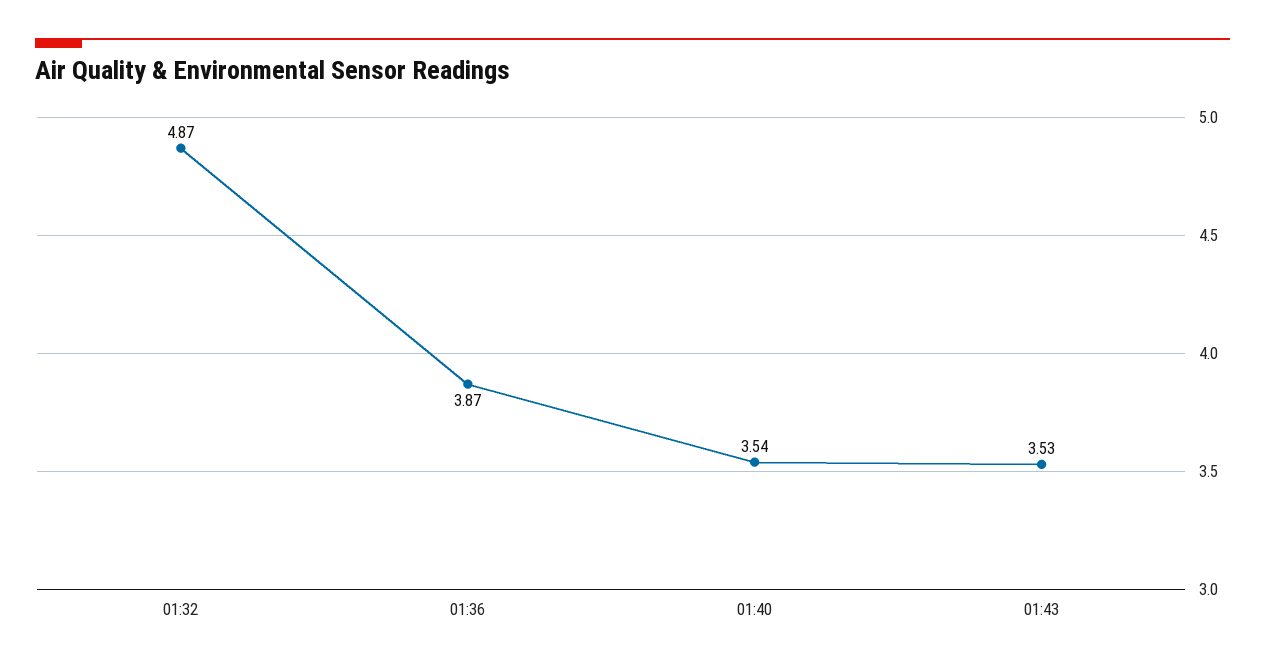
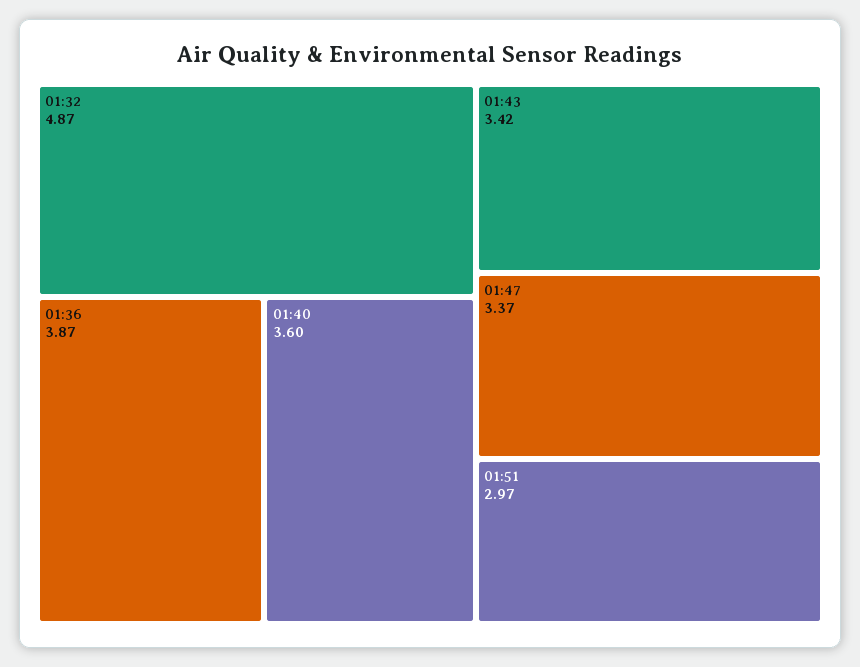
01:40: 3.54 -> 3.6
01:43: 3.53 -> 3.42
01:47: none -> 3.37
01:51: none -> 2.97

